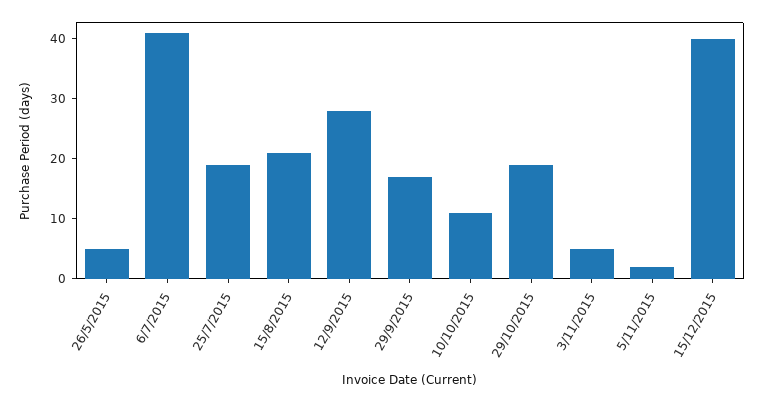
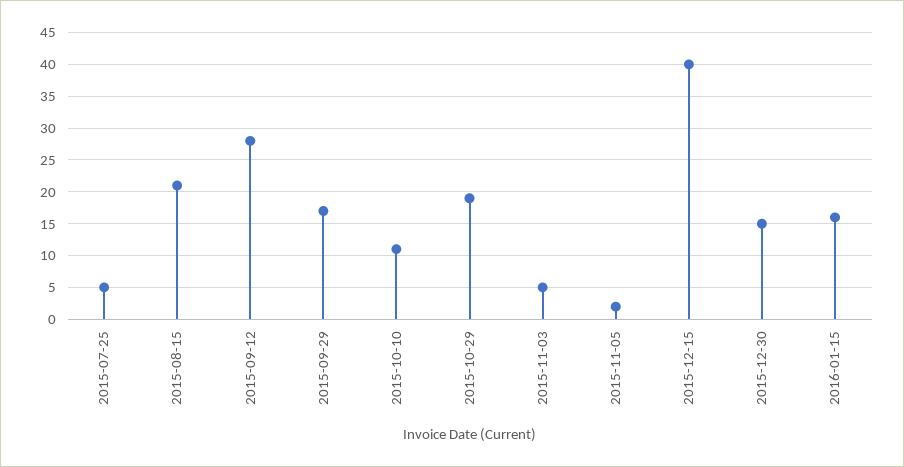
26/5/2015: 5 -> none
6/7/2015: 40 -> none
25/7/2015: 20 -> 5
2015-12-30: none -> 15
2016-01-15: none -> 16

